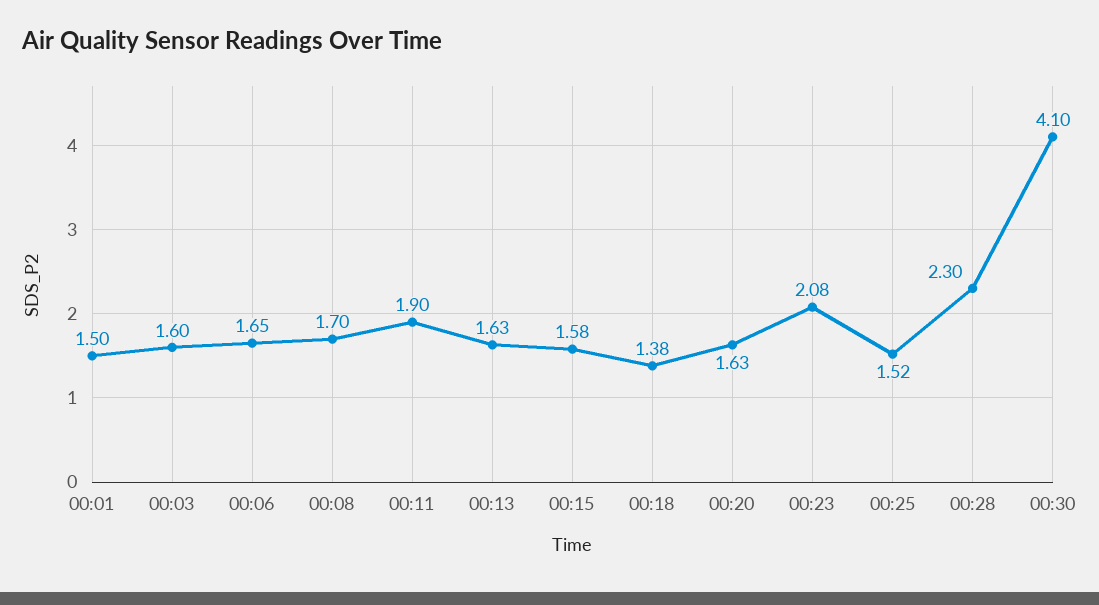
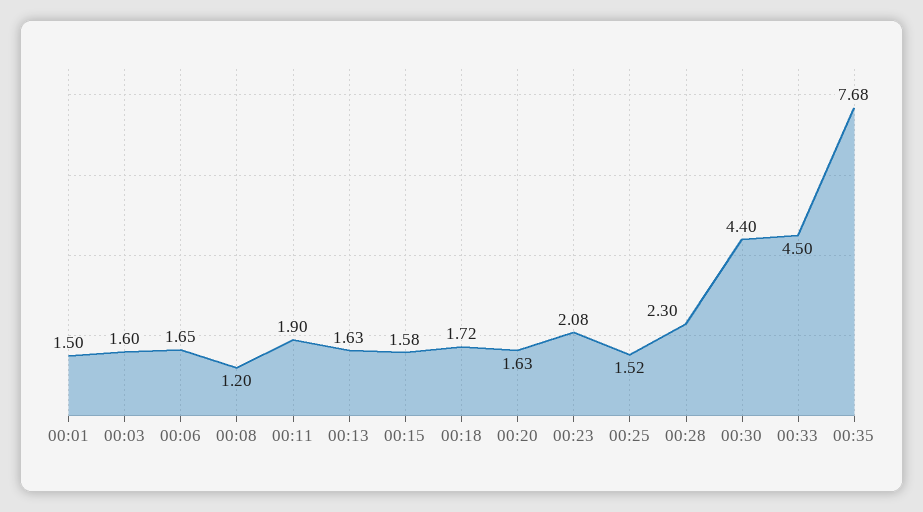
00:08: 1.7 -> 1.2
00:18: 1.38 -> 1.72
00:30: 4.1 -> 4.4
00:33: none -> 4.5
00:35: none -> 7.68

